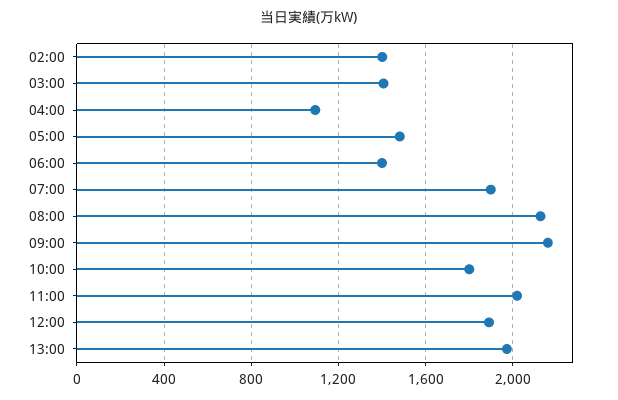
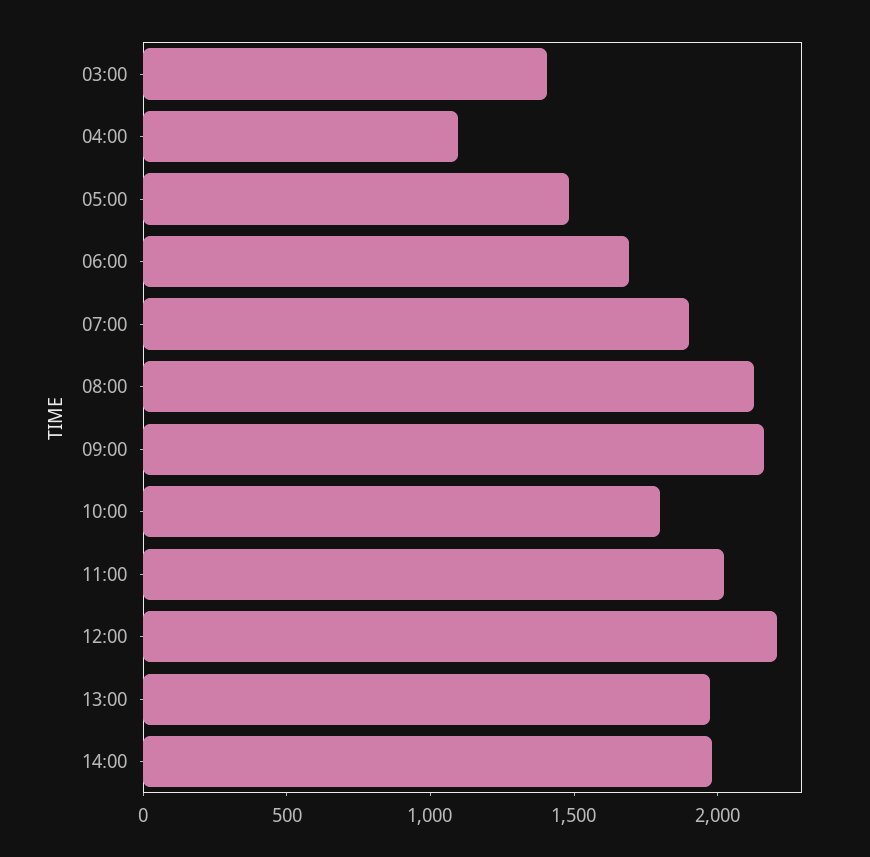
02:00: 1400 -> none
06:00: 1400 -> 1700
12:00: 1900 -> 2200
14:00: none -> 2000

